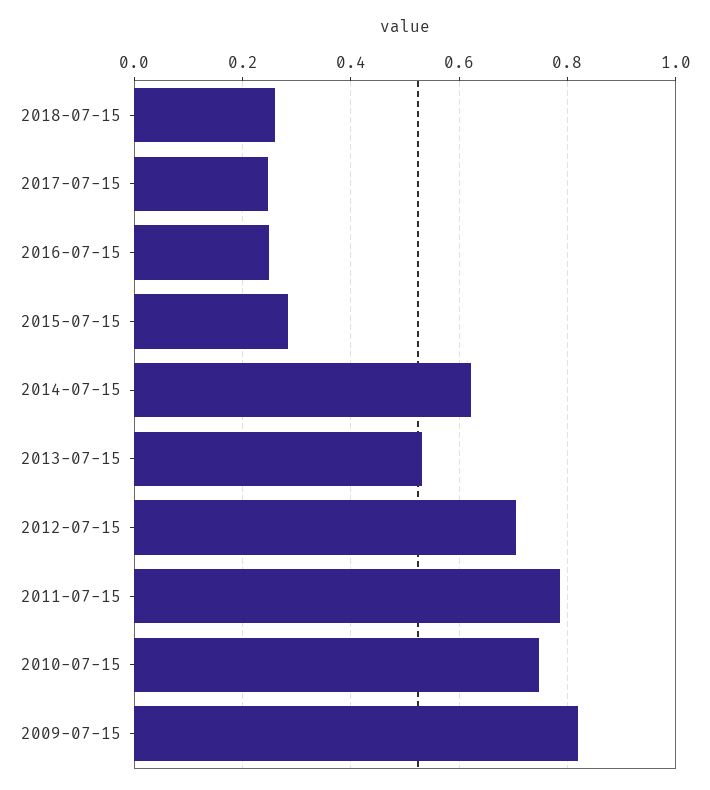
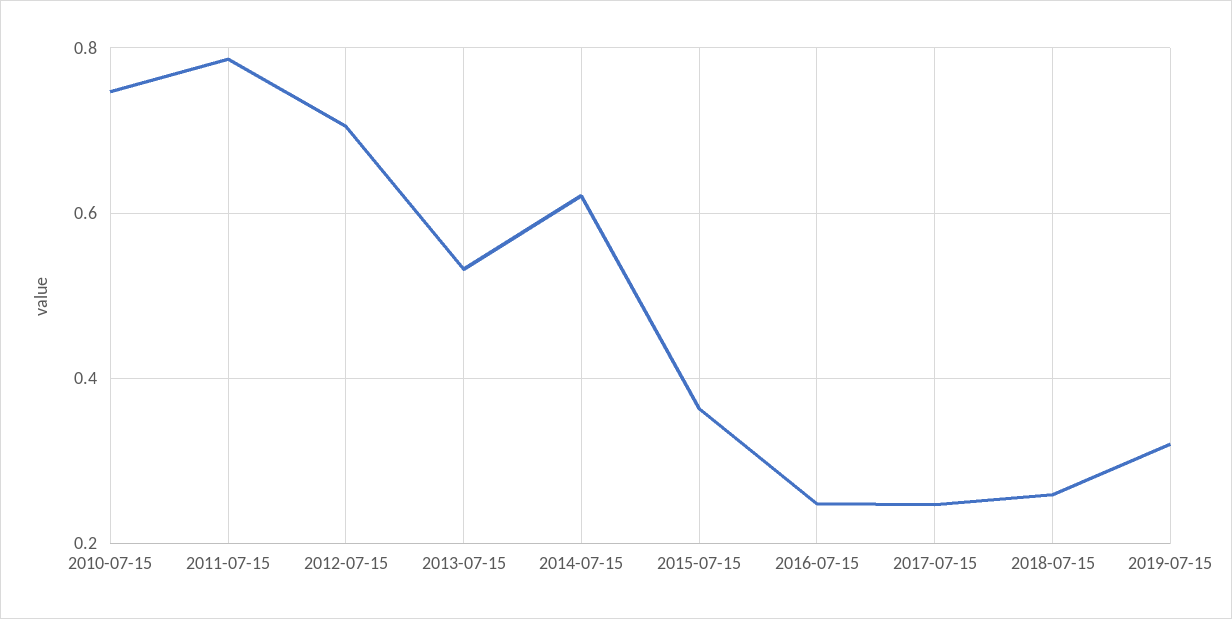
2015-07-15: 0.28 -> 0.36
2009-07-15: 0.82 -> none
2019-07-15: none -> 0.32

